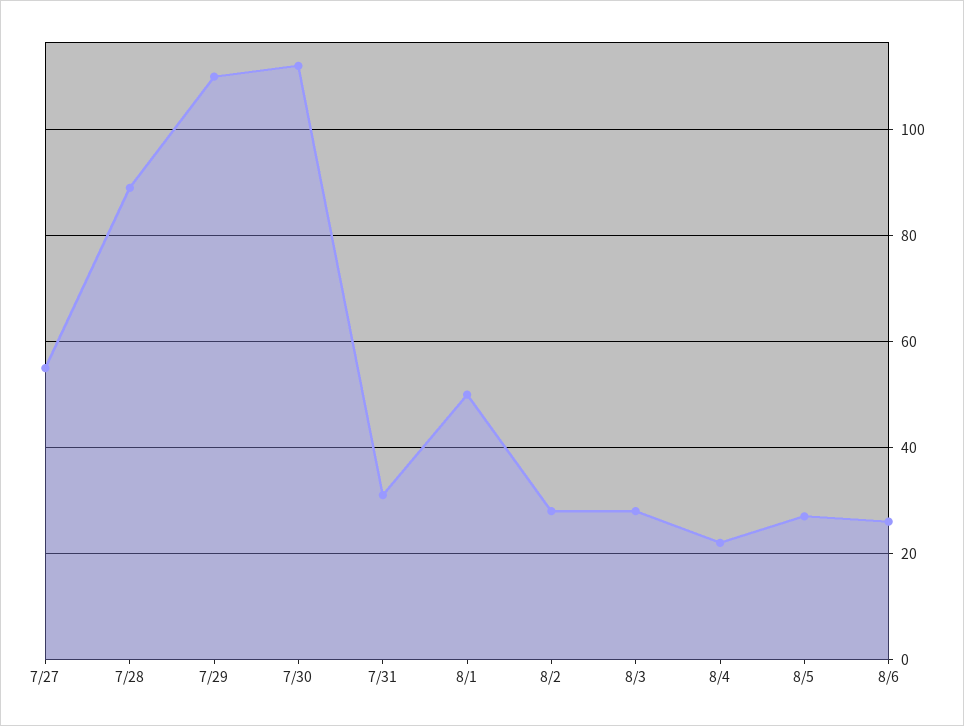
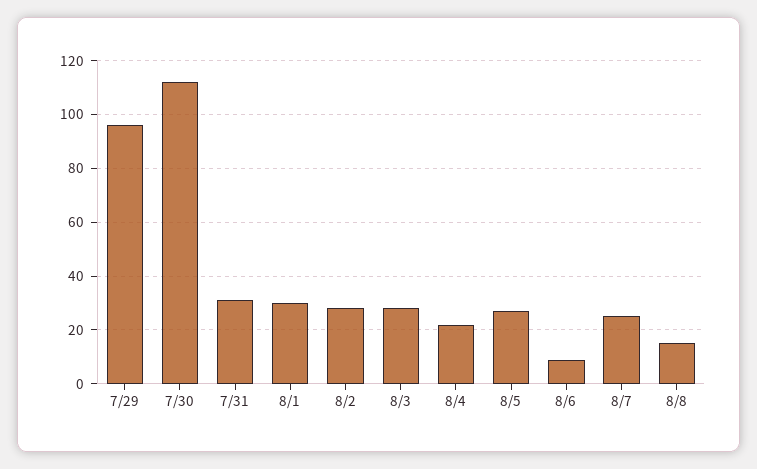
7/27: 55 -> none
7/28: 90 -> none
7/29: 110 -> 95
8/1: 50 -> 30
8/6: 25 -> 10
8/7: none -> 25
8/8: none -> 15

